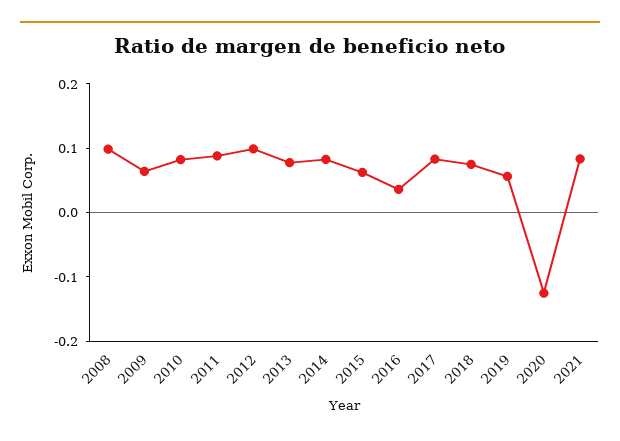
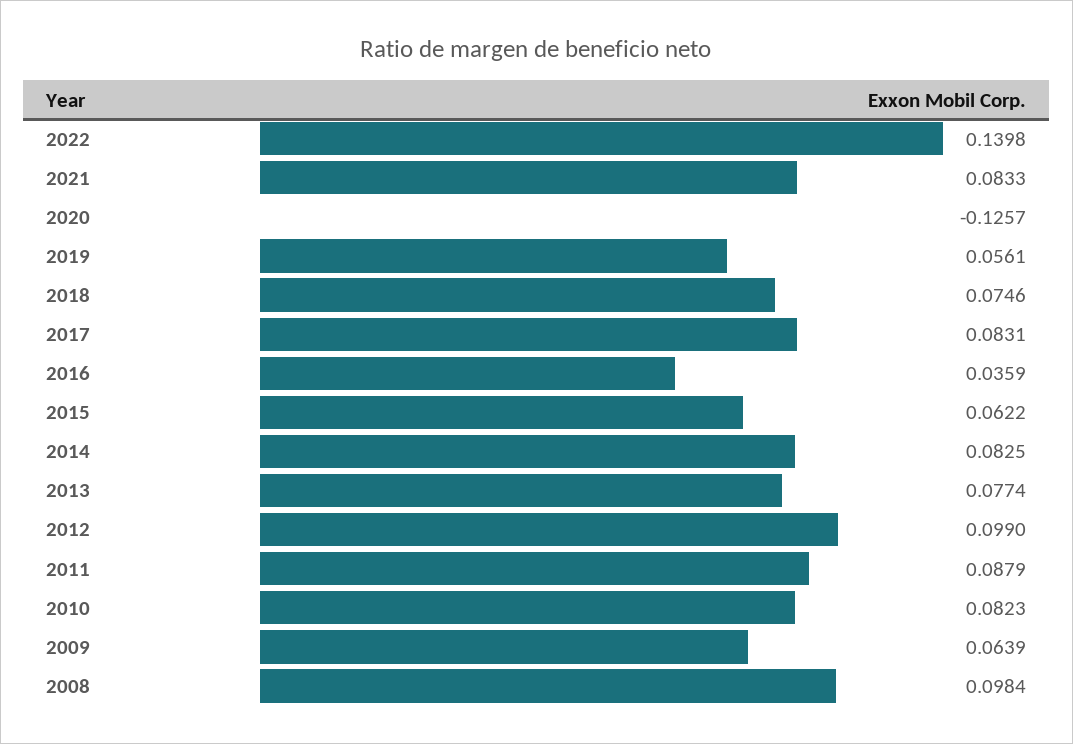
2022: none -> 0.1398

